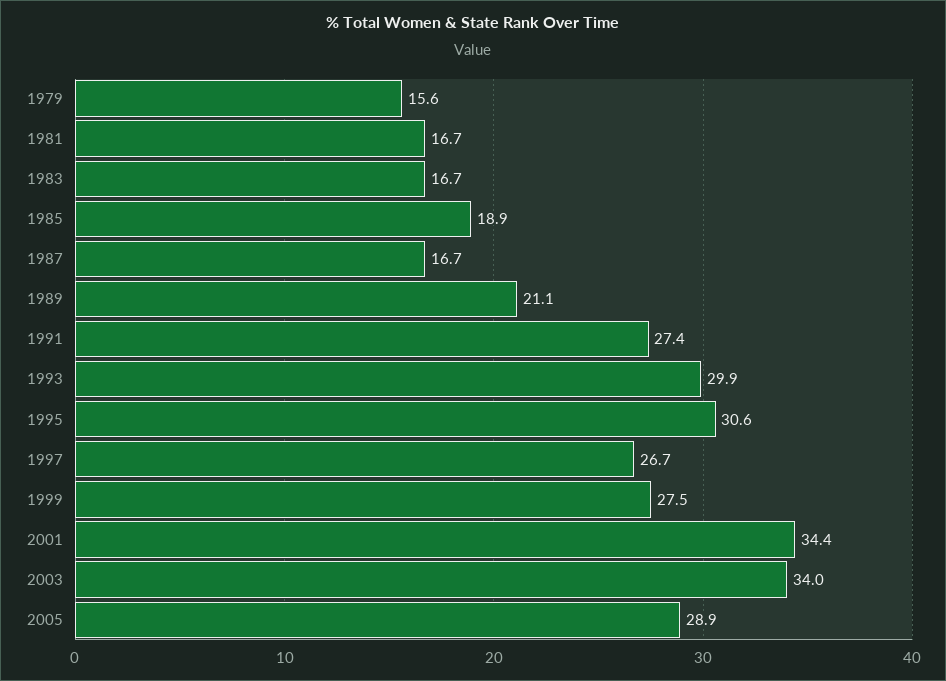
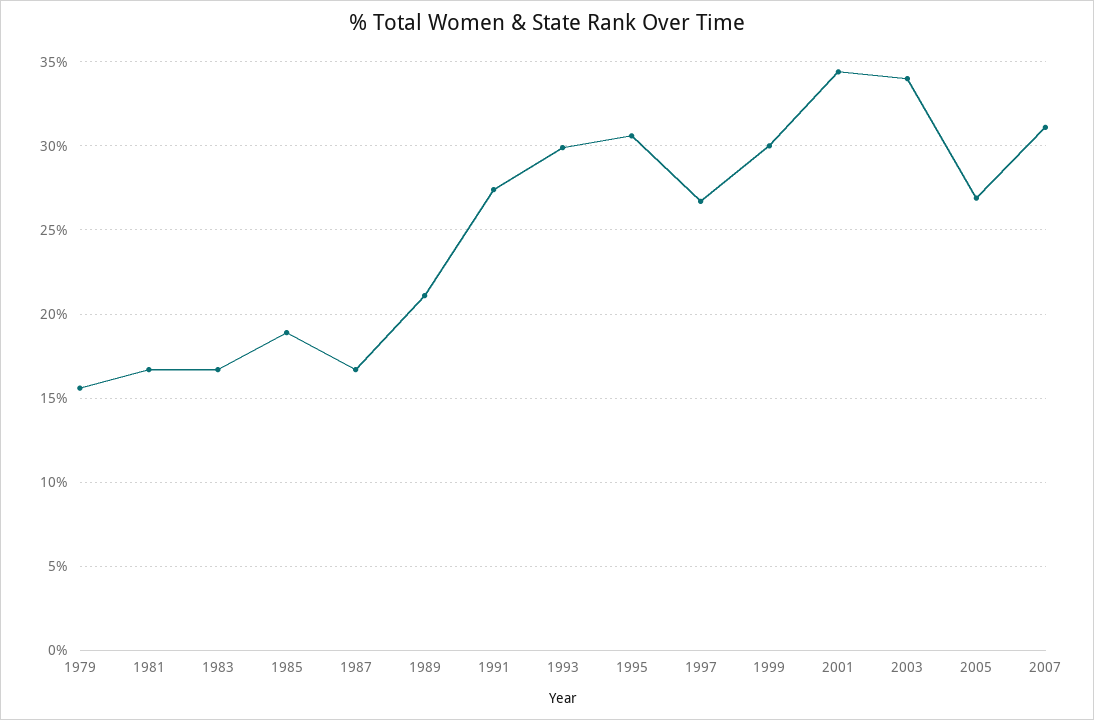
1999: 27.5 -> 30
2005: 28.9 -> 27
2007: none -> 31

